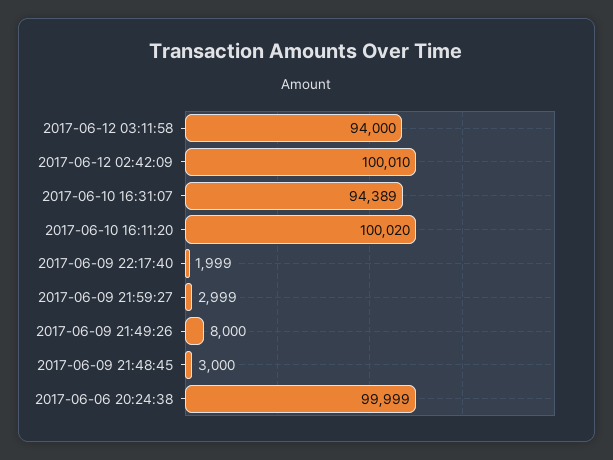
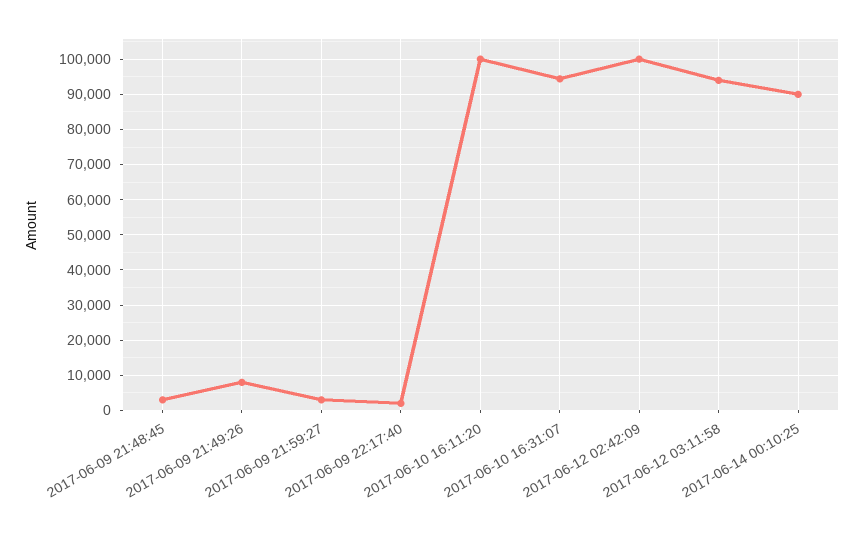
2017-06-06 20:24:38: 99999 -> none
2017-06-14 00:10:25: none -> 90000

